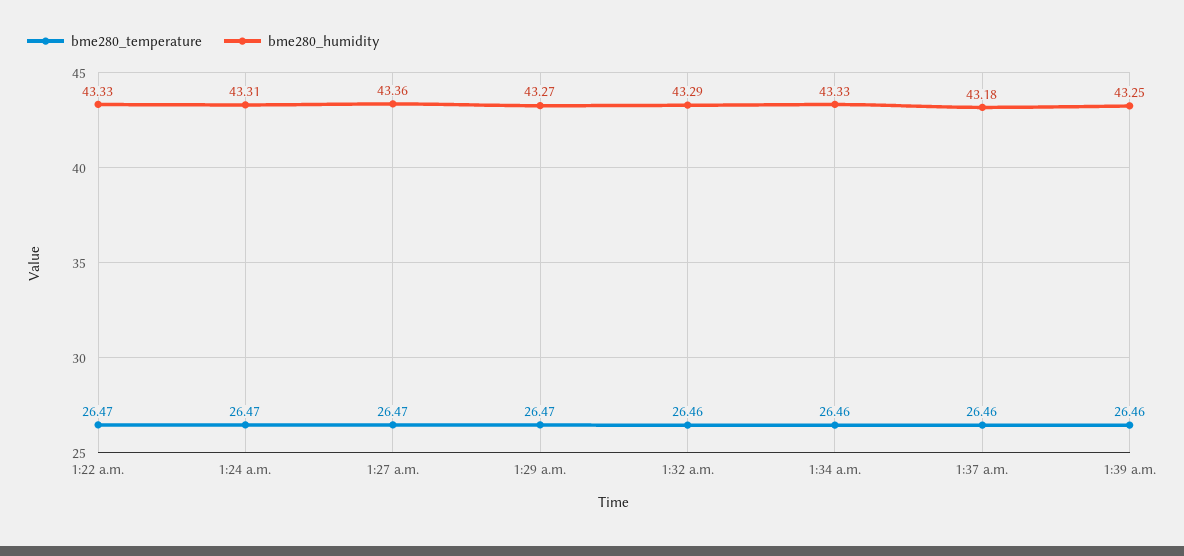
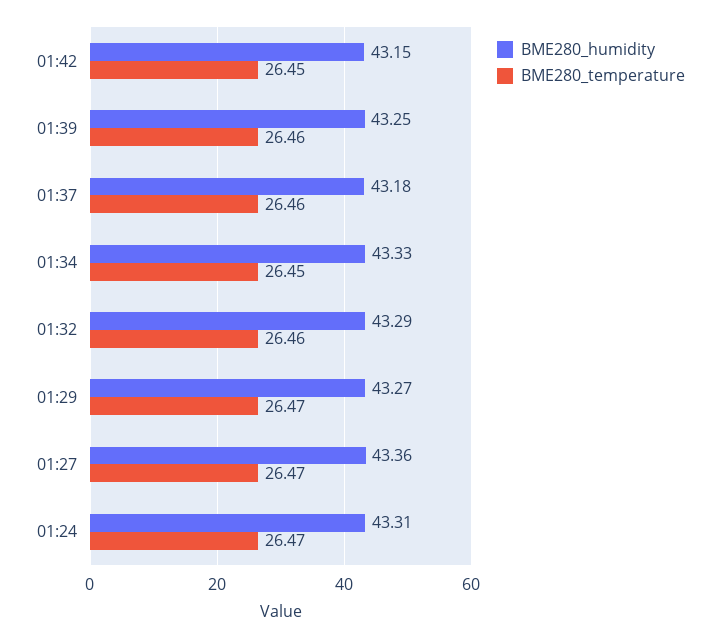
bme280_temperature, 1:22 a.m.: 26.47 -> none
bme280_humidity, 1:22 a.m.: 43.33 -> none
bme280_temperature, 1:34 a.m.: 26.46 -> 26.45
bme280_humidity, 01:42: none -> 43.15
bme280_temperature, 01:42: none -> 26.45

